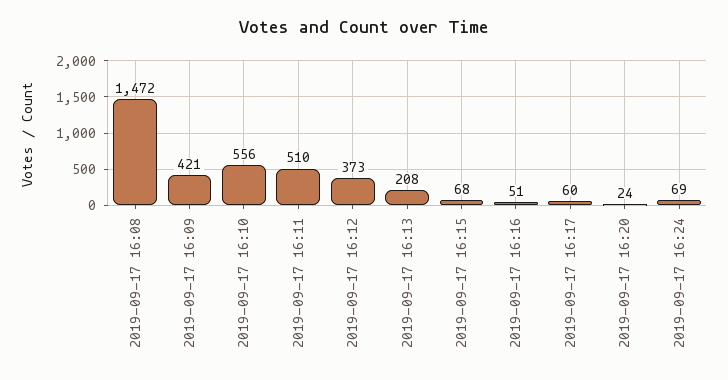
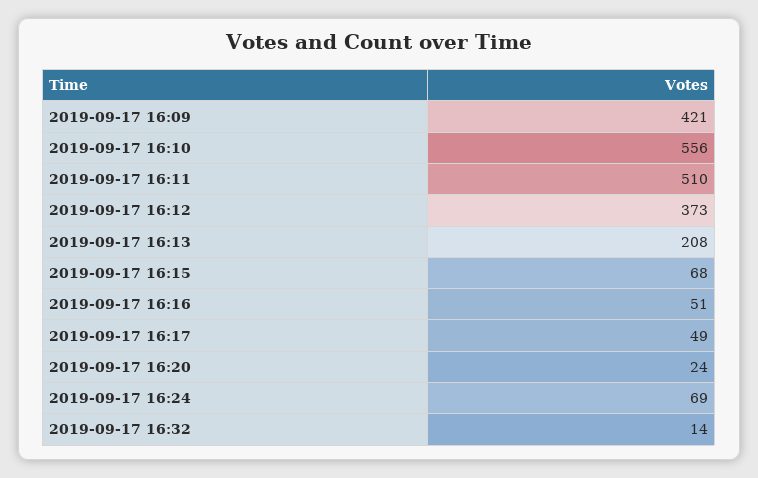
2019-09-17 16:08: 1472 -> none
2019-09-17 16:17: 60 -> 49
2019-09-17 16:32: none -> 14

